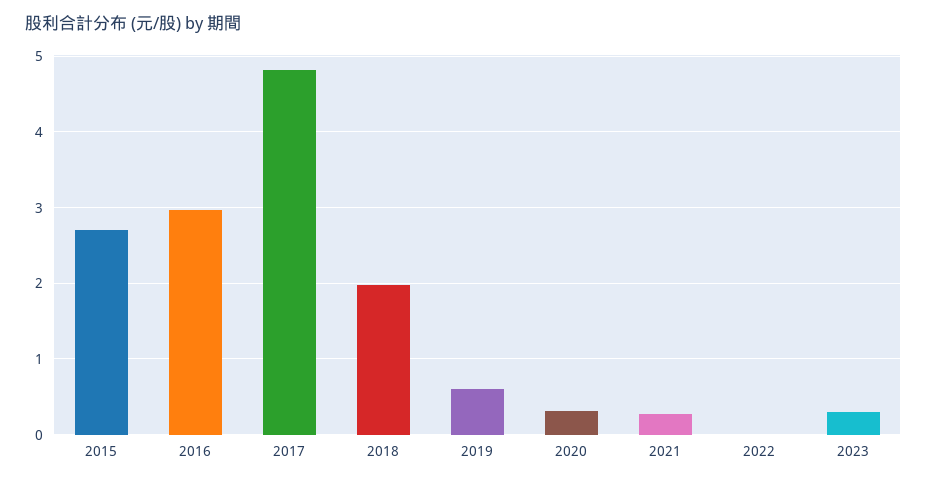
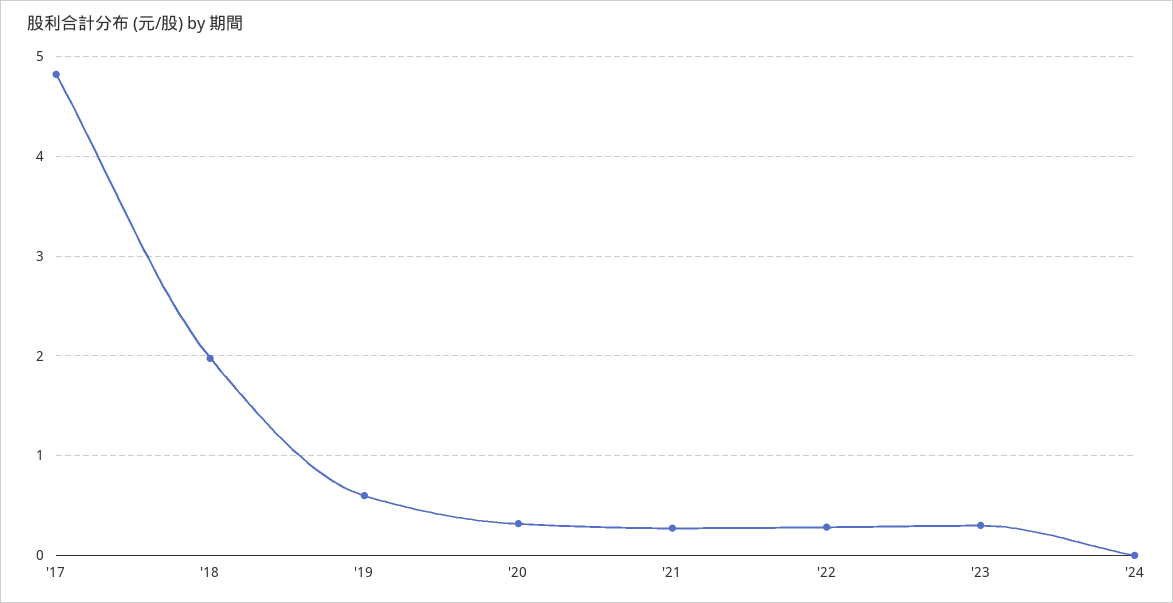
2015: 2.7 -> none
2016: 3 -> none
2022: 0 -> 0.3
'24: none -> 0

